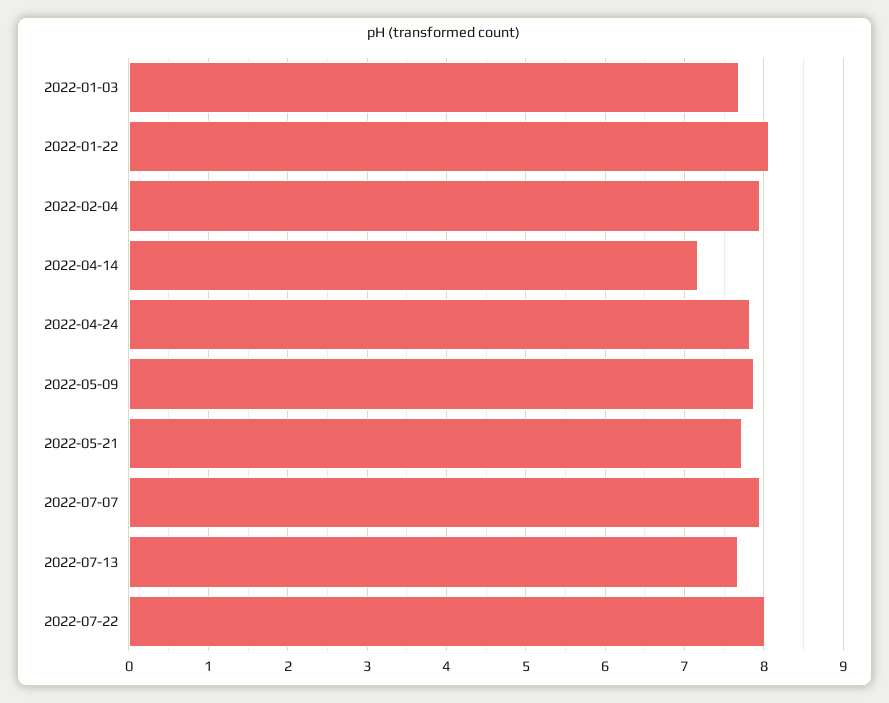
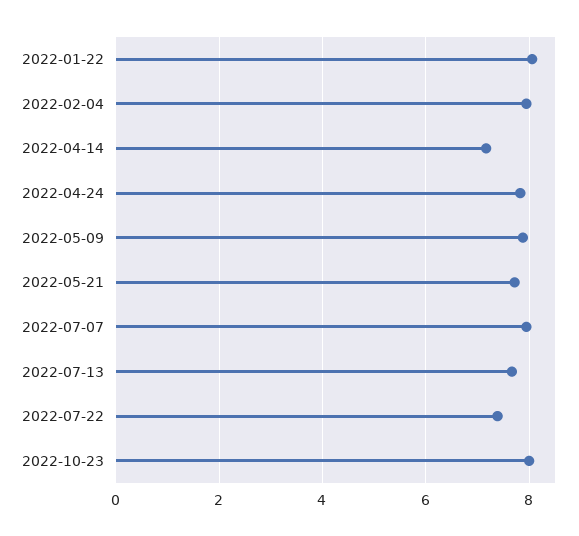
2022-01-03: 7.7 -> none
2022-07-22: 8 -> 7.4
2022-10-23: none -> 8

